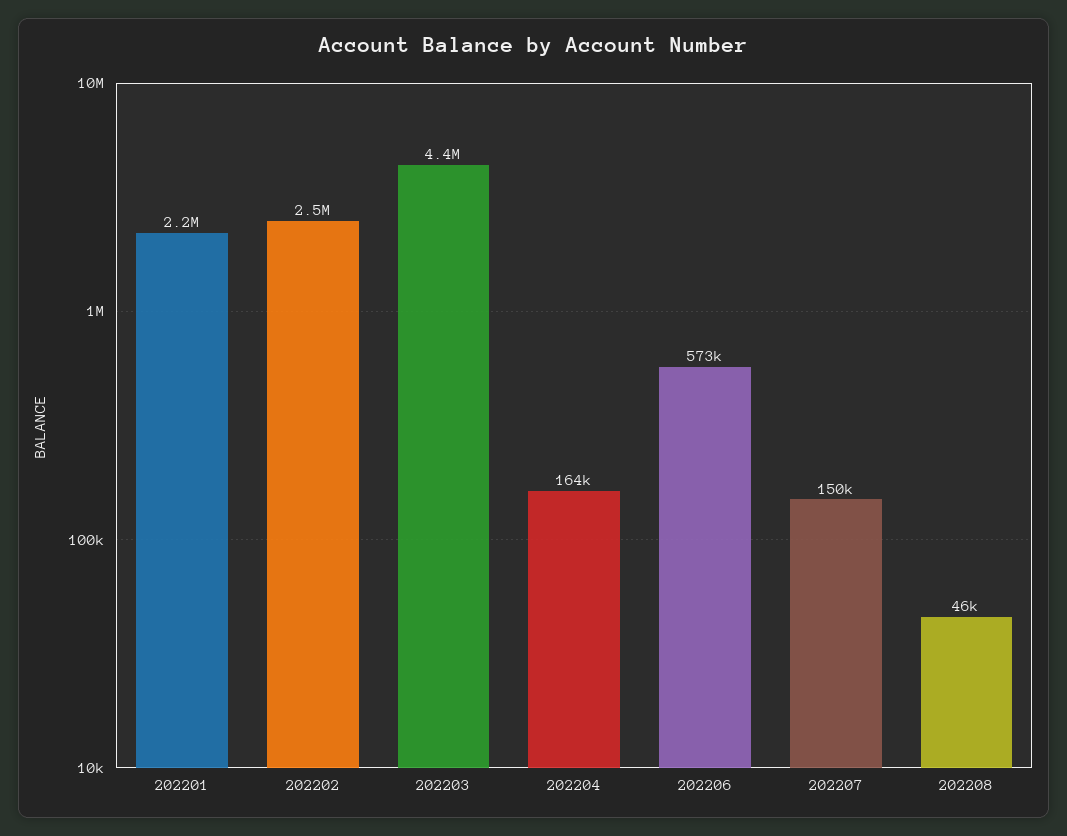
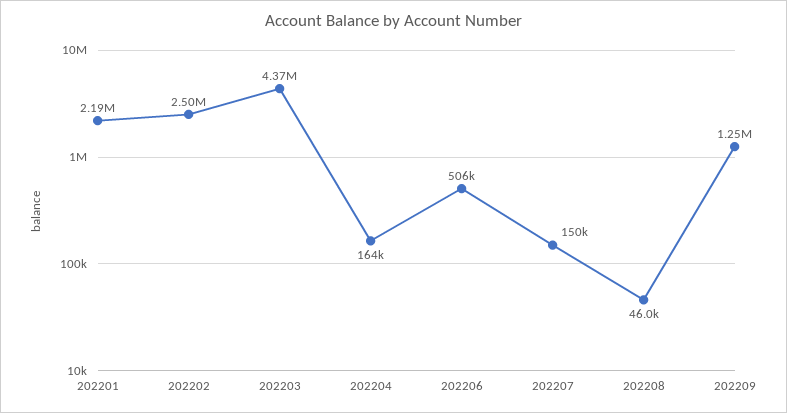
202206: 573000 -> 506000
202209: none -> 1250000

